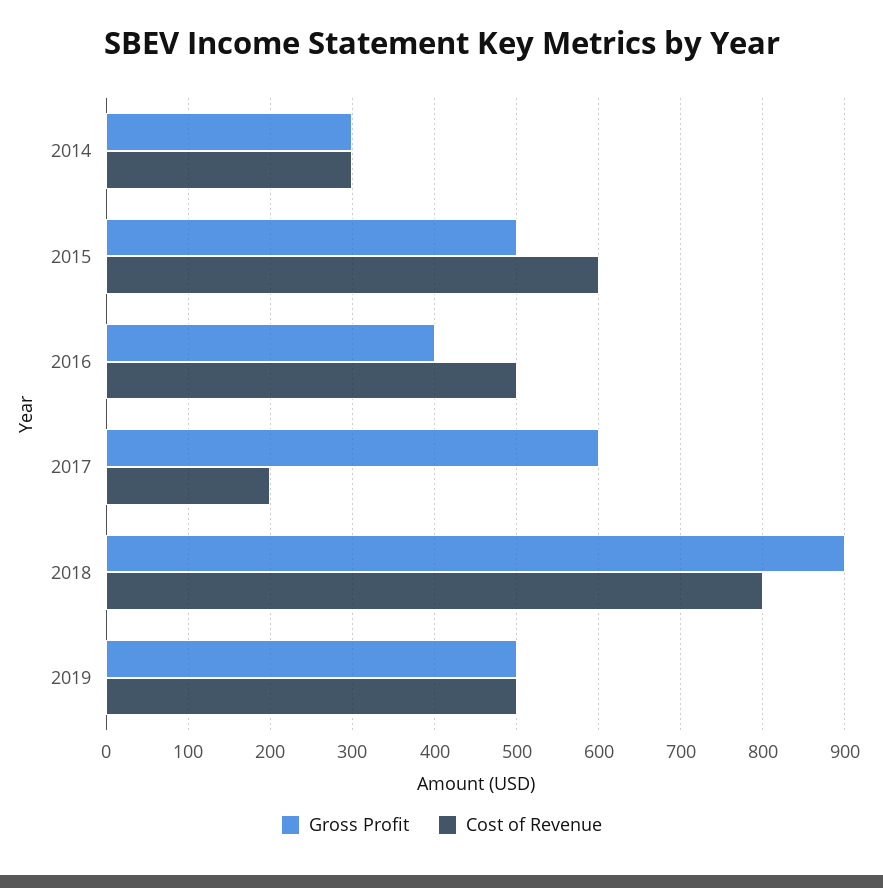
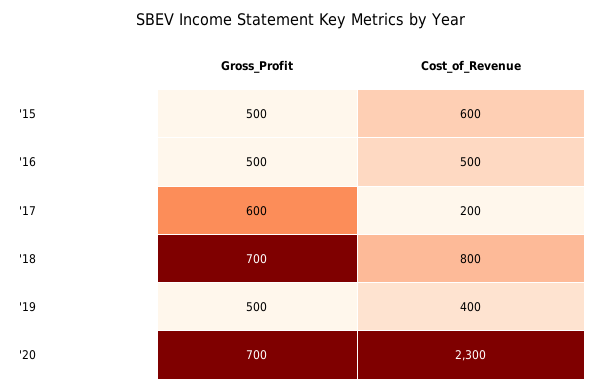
Gross Profit, 2014: 300 -> none
Cost of Revenue, 2014: 300 -> none
Gross Profit, 2016: 400 -> 500
Gross Profit, 2018: 900 -> 700
Cost of Revenue, 2019: 500 -> 400
Gross Profit, '20: none -> 700
Cost of Revenue, '20: none -> 2300

